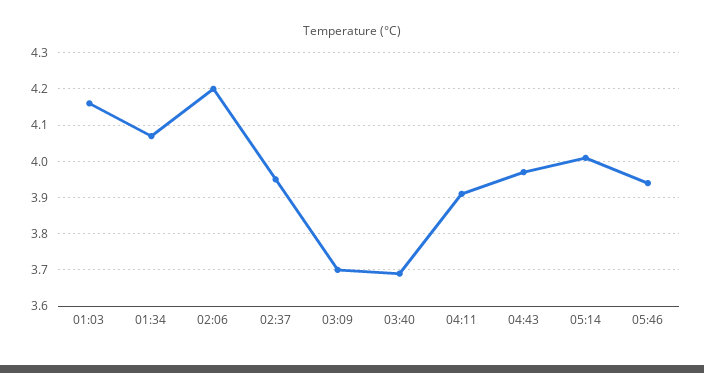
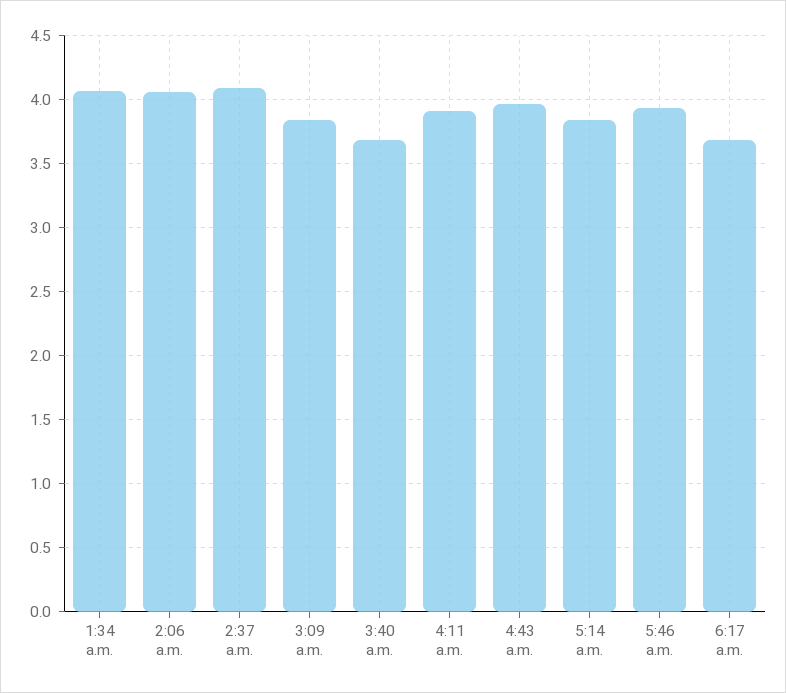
01:03: 4.15 -> none
02:06: 4.2 -> 4.05
02:37: 3.95 -> 4.1
03:09: 3.7 -> 3.85
05:14: 4 -> 3.85
6:17 a.m.: none -> 3.7

